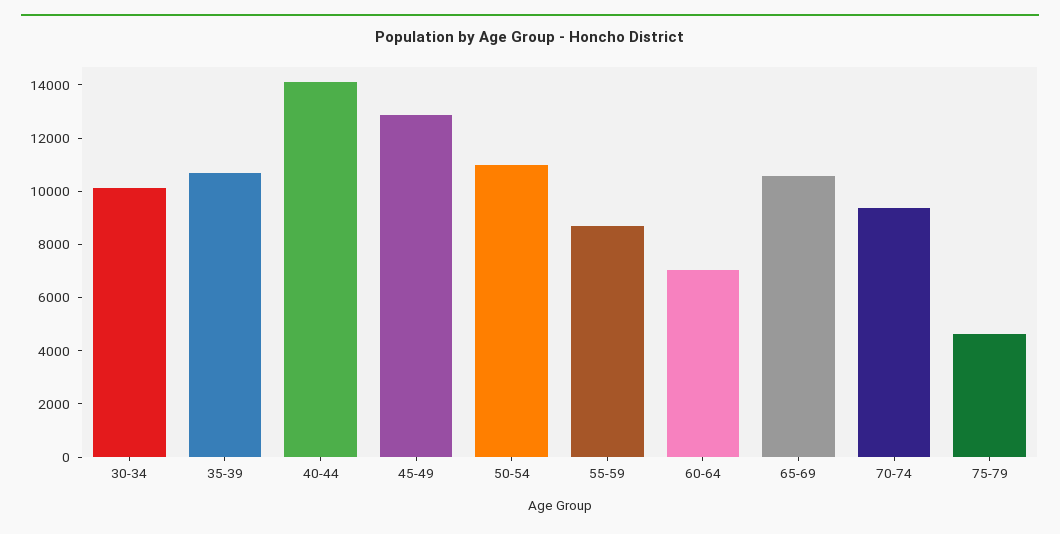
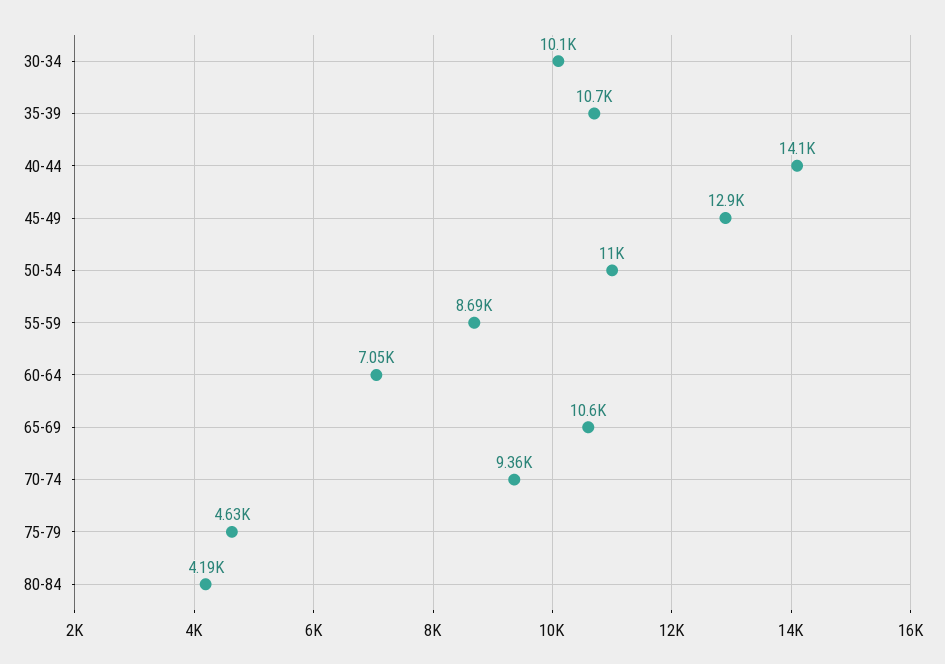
80-84: none -> 4190

